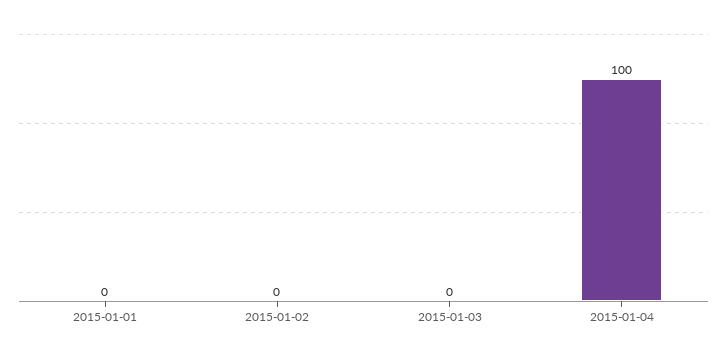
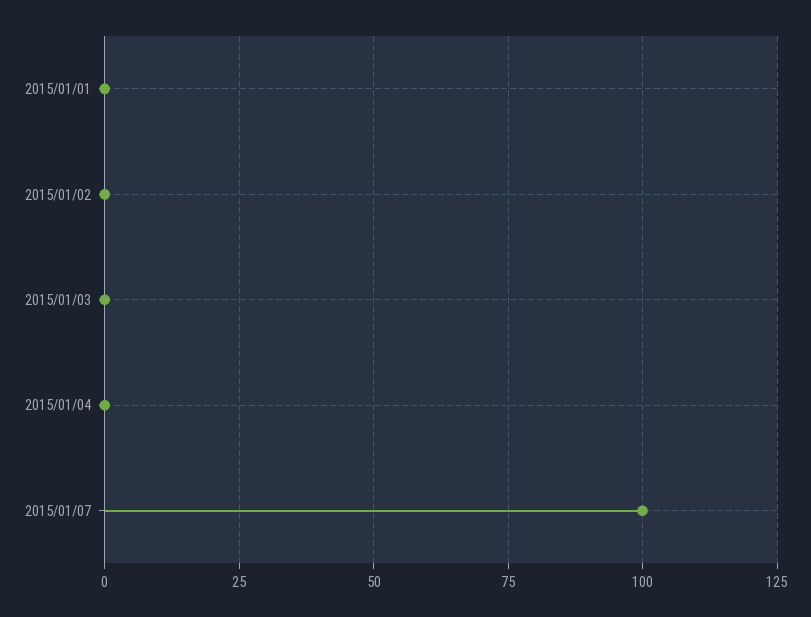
2015-01-04: 100 -> 0
2015/01/07: none -> 100

